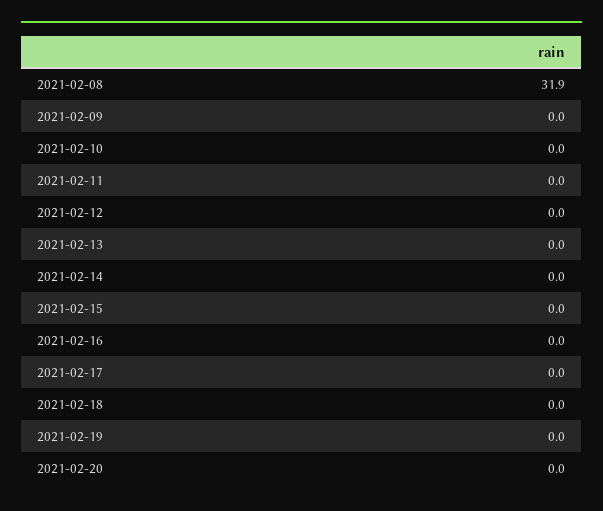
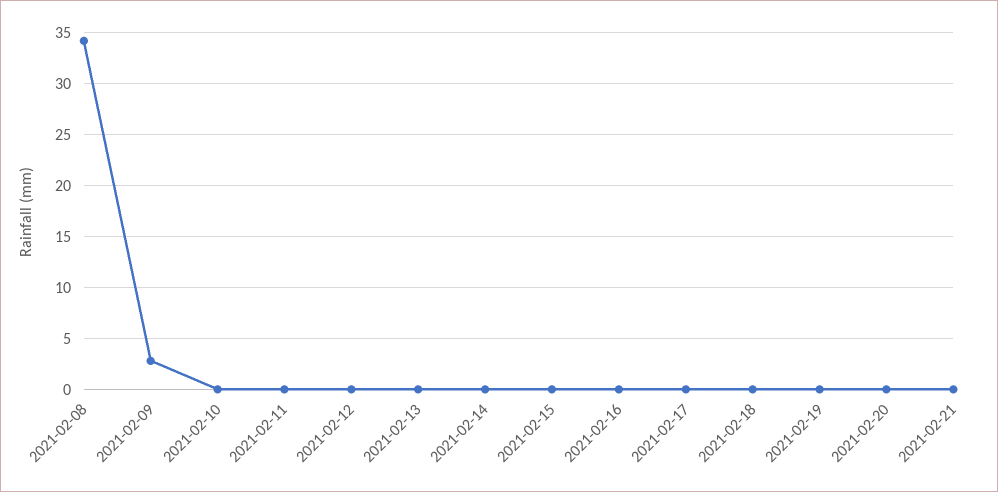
2021-02-08: 31.9 -> 34
2021-02-09: 0 -> 3
2021-02-21: none -> 0

